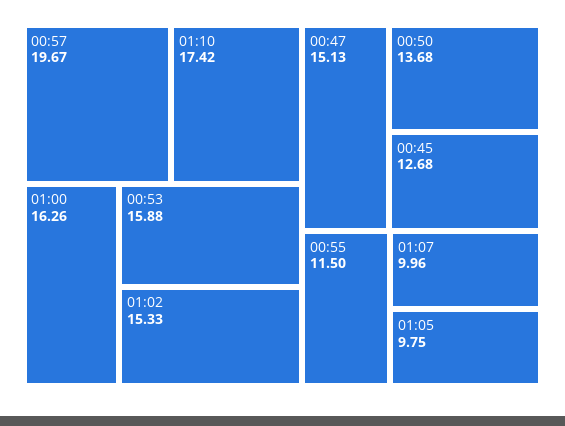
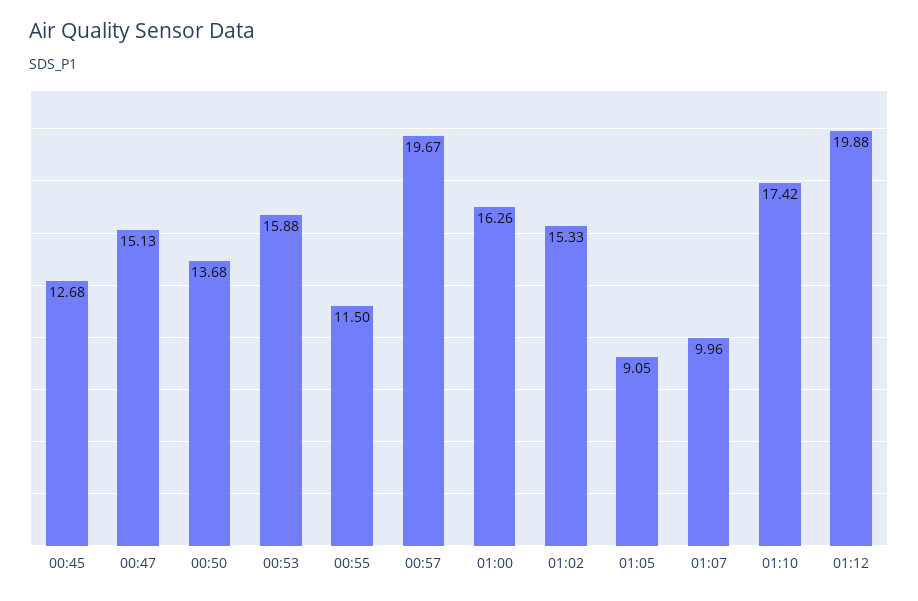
01:05: 9.75 -> 9.05
01:12: none -> 19.88

